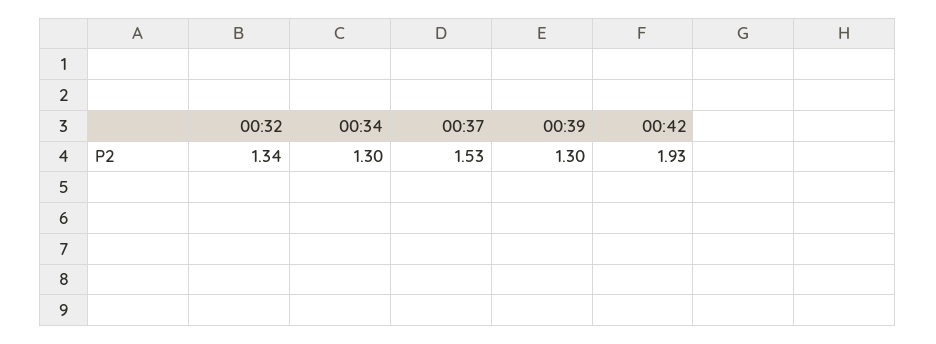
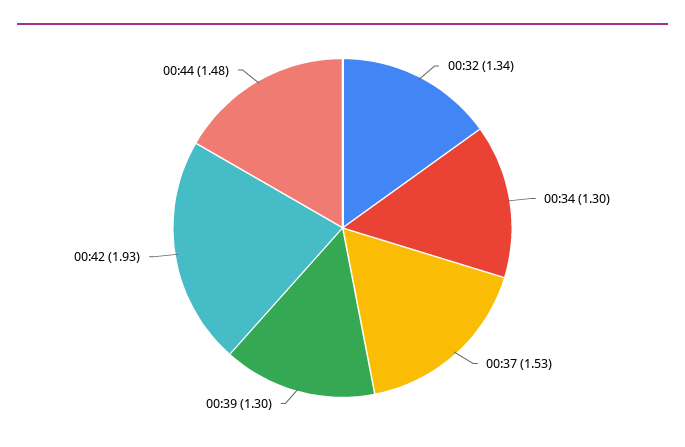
00:44: none -> 1.48

